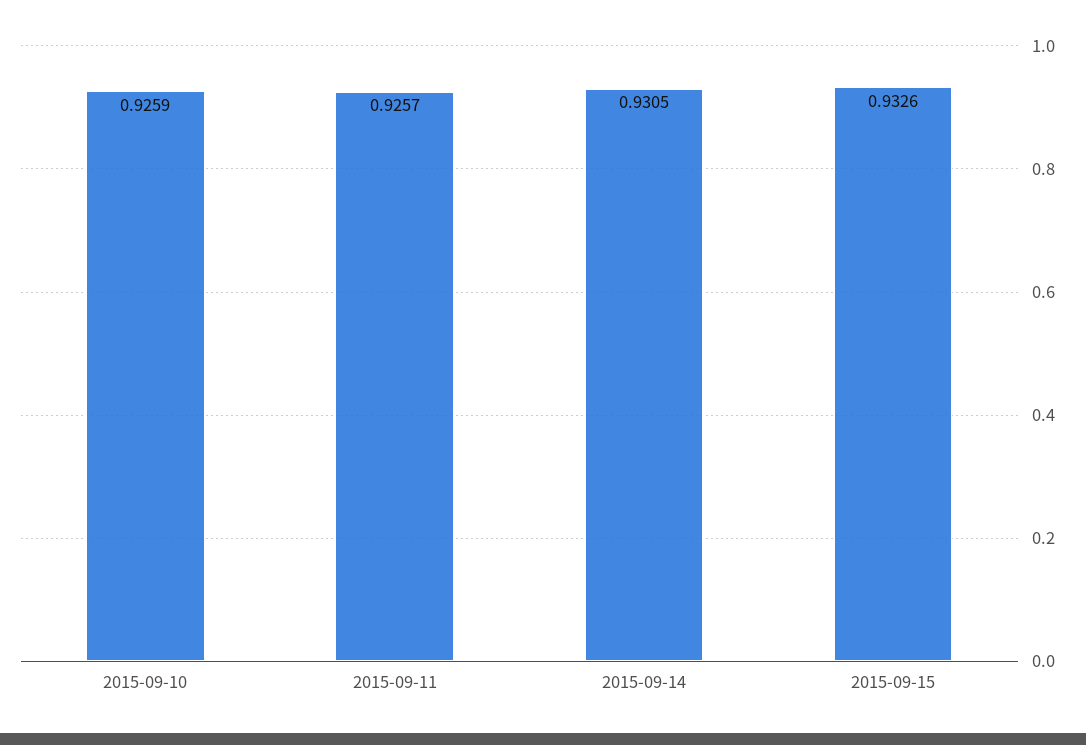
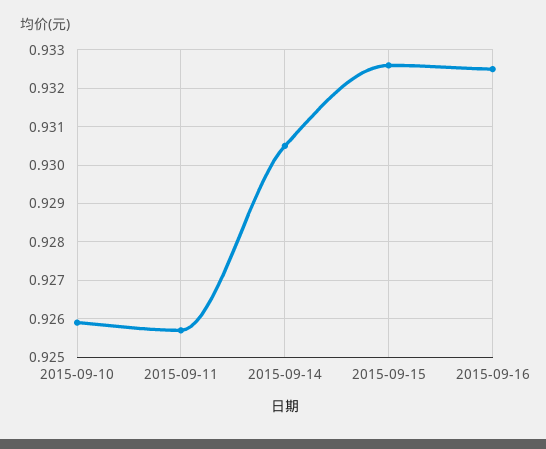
2015-09-16: none -> 0.9325

